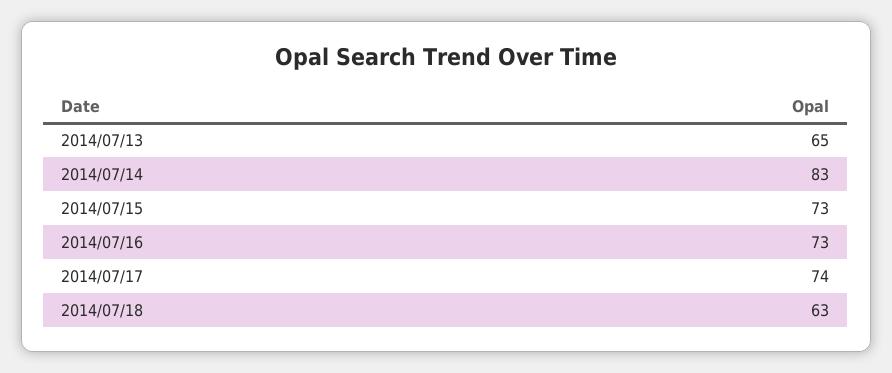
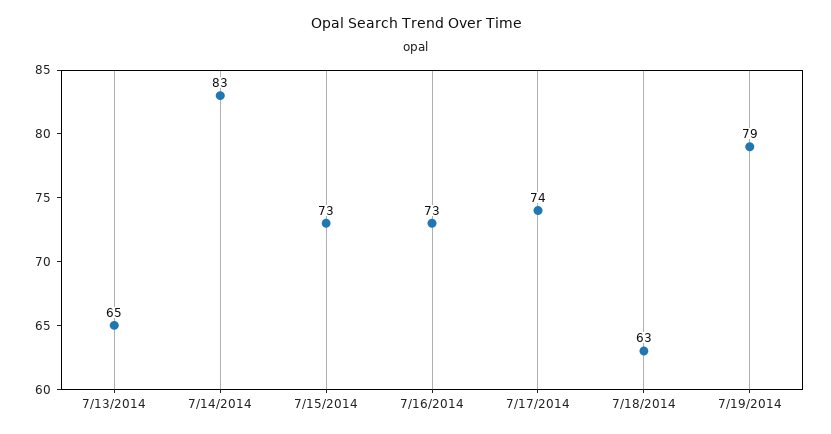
7/19/2014: none -> 79

